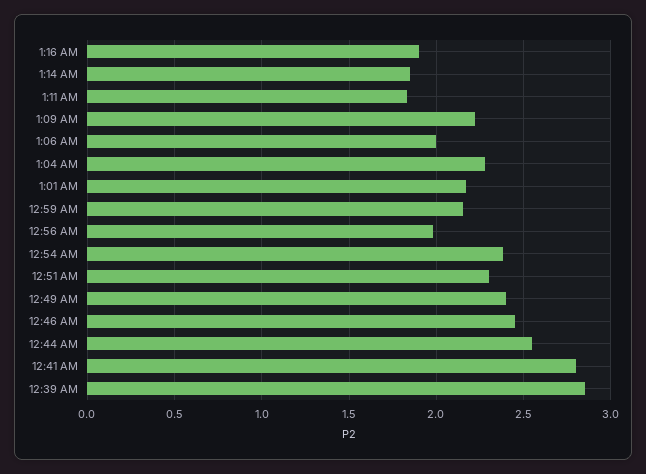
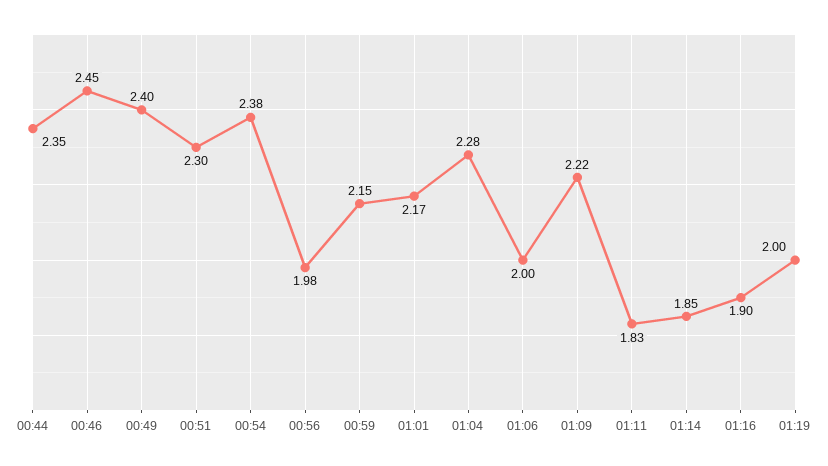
12:44 AM: 2.55 -> 2.35
12:41 AM: 2.8 -> none
12:39 AM: 2.85 -> none
01:19: none -> 2

